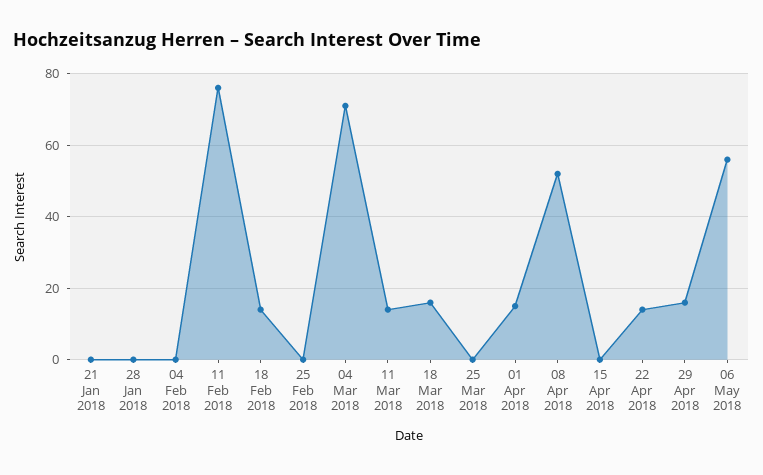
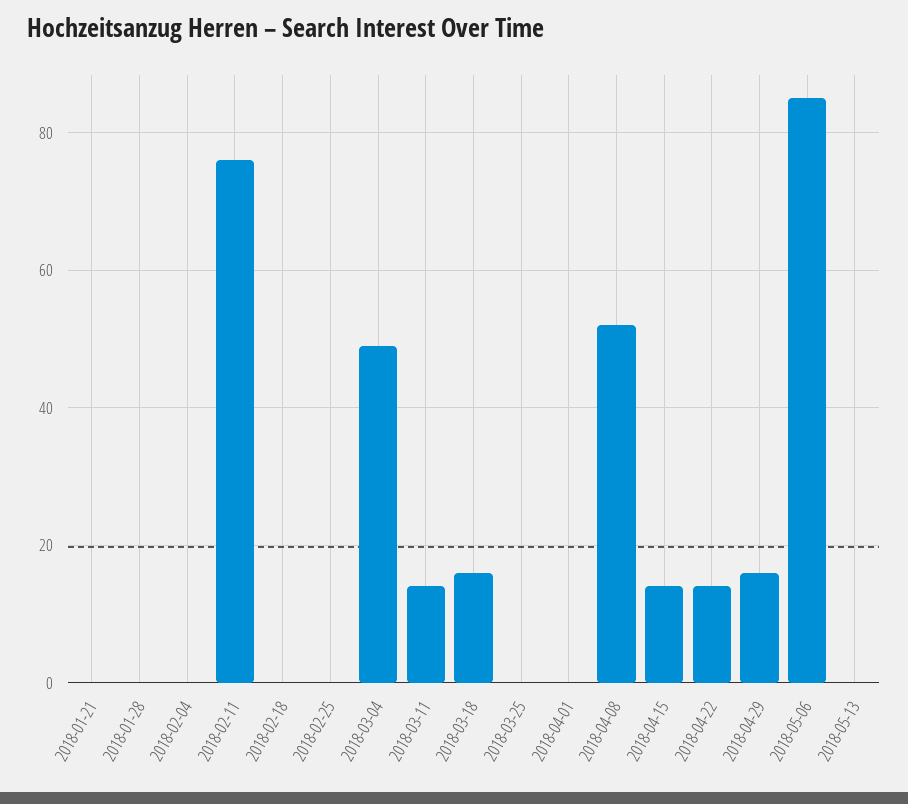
18 Feb 2018: 15 -> 0
04 Mar 2018: 70 -> 50
01 Apr 2018: 15 -> 0
15 Apr 2018: 0 -> 15
06 May 2018: 55 -> 85
2018-05-13: none -> 0

